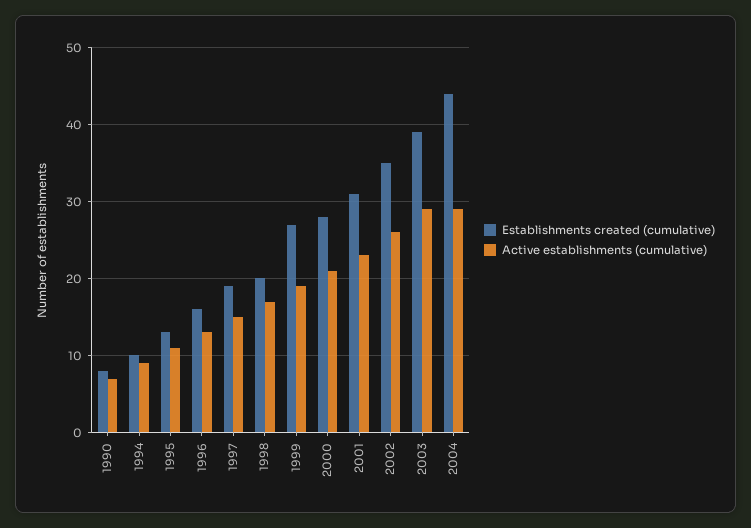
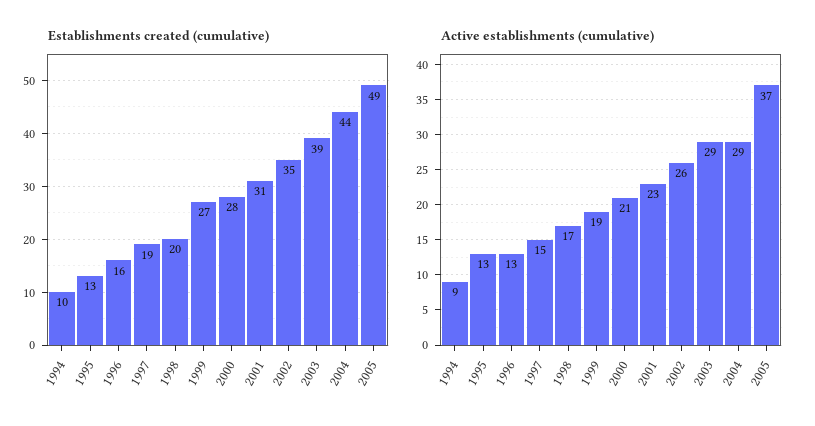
Establishments created (cumulative), 1990: 8 -> none
Active establishments (cumulative), 1990: 7 -> none
Active establishments (cumulative), 1995: 11 -> 13
Establishments created (cumulative), 2005: none -> 49
Active establishments (cumulative), 2005: none -> 37

